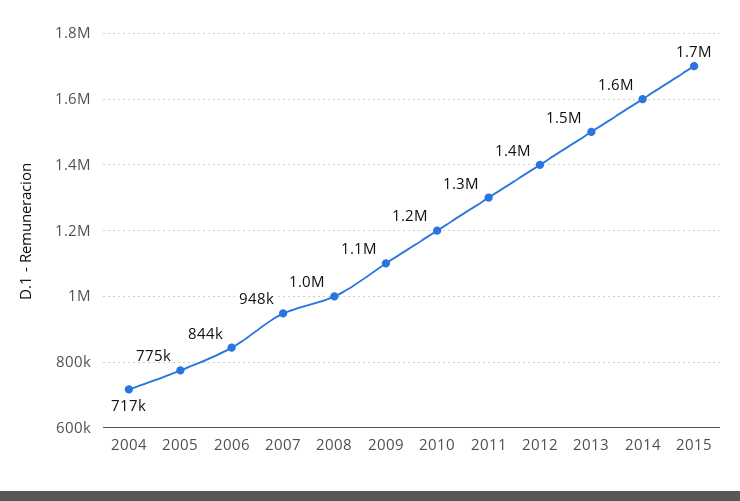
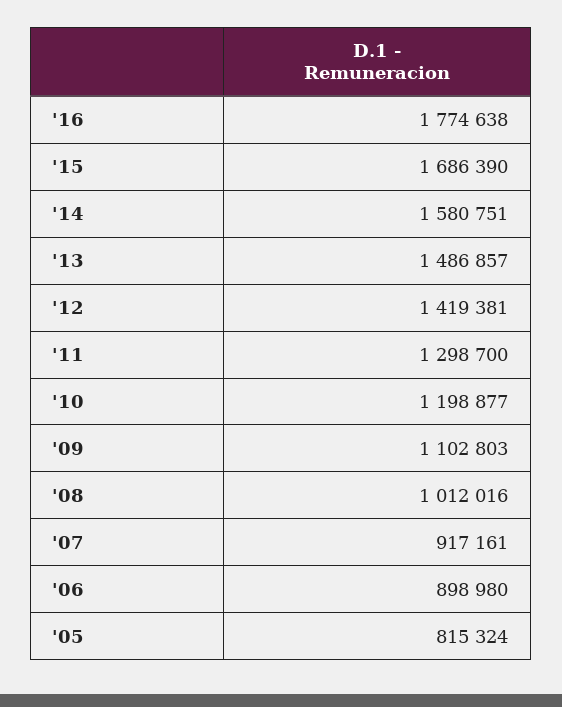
2004: 717000 -> none
2005: 775000 -> 815324
2006: 844000 -> 898980
2007: 948000 -> 917161
'16: none -> 1774638

